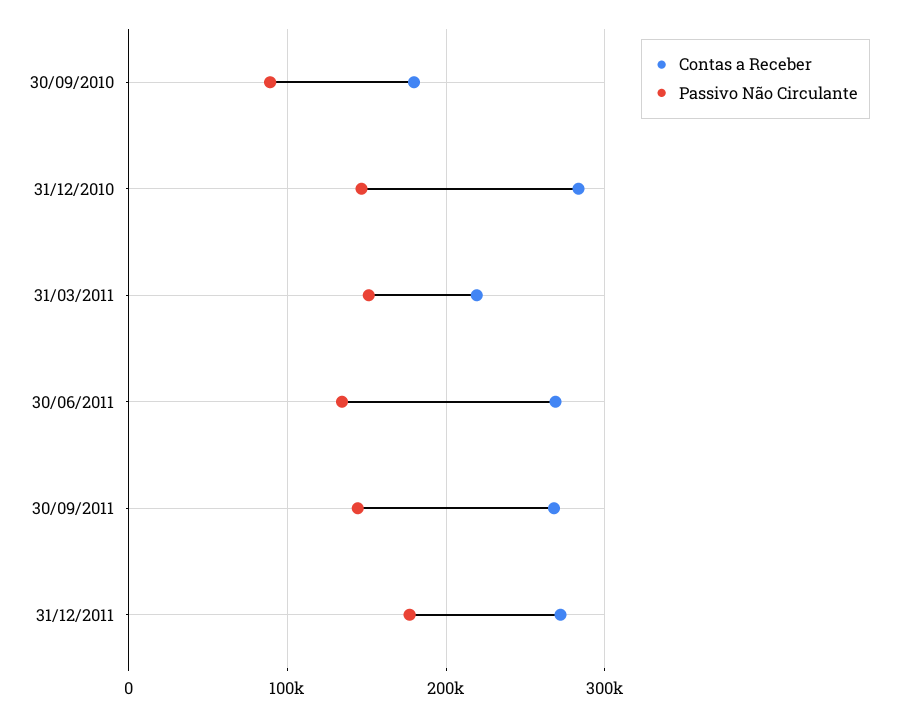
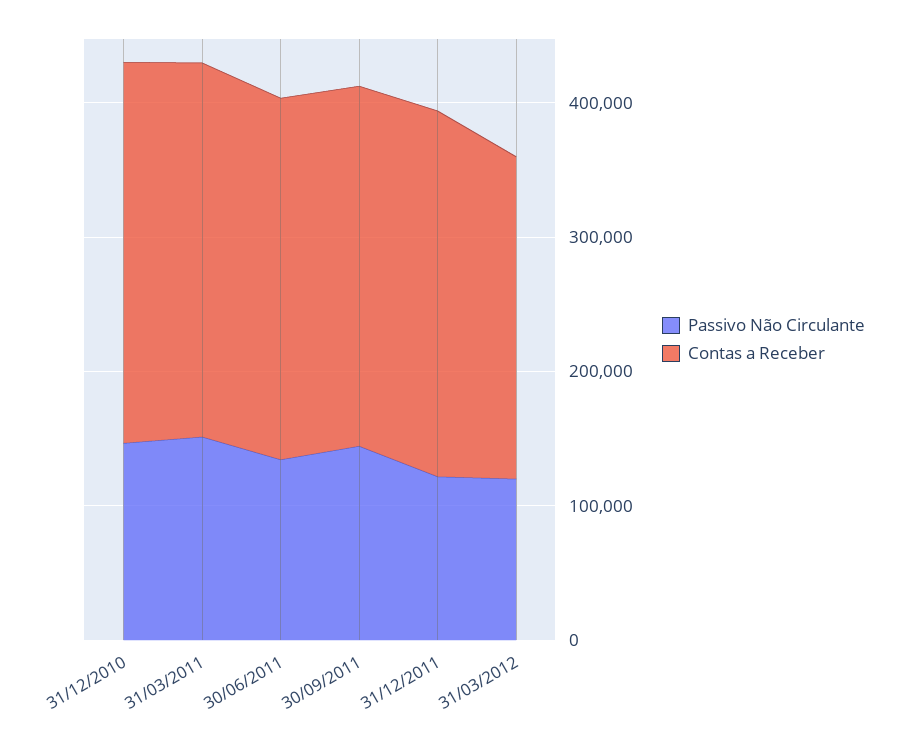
Contas a Receber, 30/09/2010: 180000 -> none
Passivo Não Circulante, 30/09/2010: 90000 -> none
Contas a Receber, 31/03/2011: 220000 -> 280000
Passivo Não Circulante, 31/12/2011: 180000 -> 120000
Passivo Não Circulante, 31/03/2012: none -> 120000
Contas a Receber, 31/03/2012: none -> 240000

